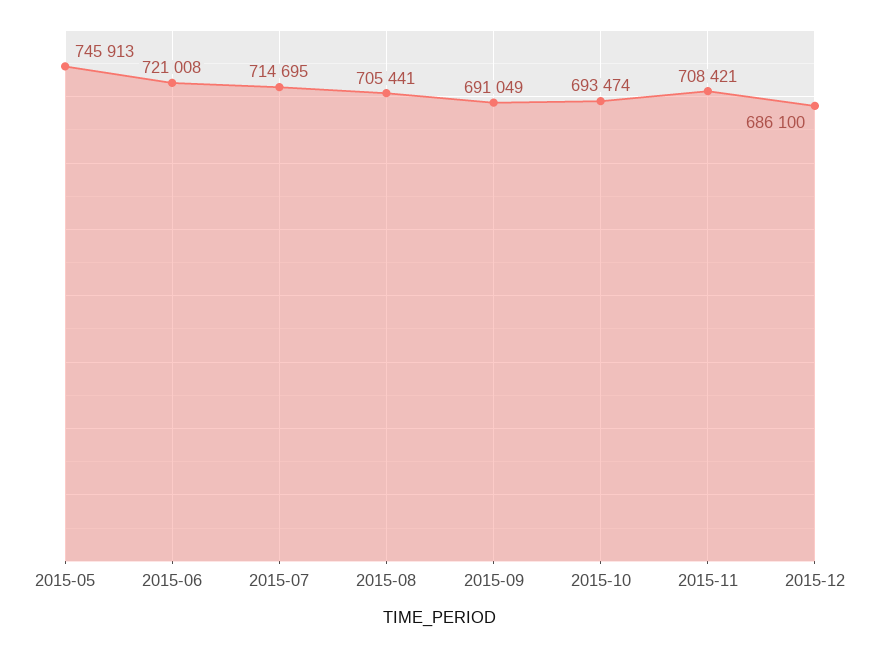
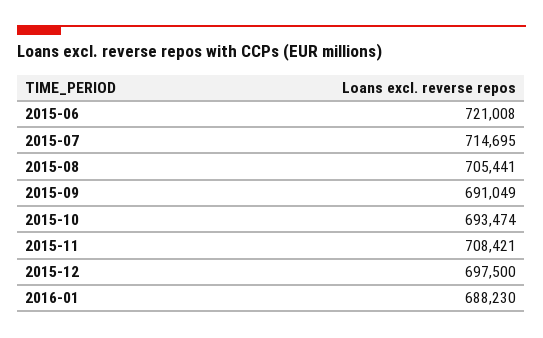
2015-05: 745913 -> none
2015-12: 686100 -> 697500
2016-01: none -> 688230

